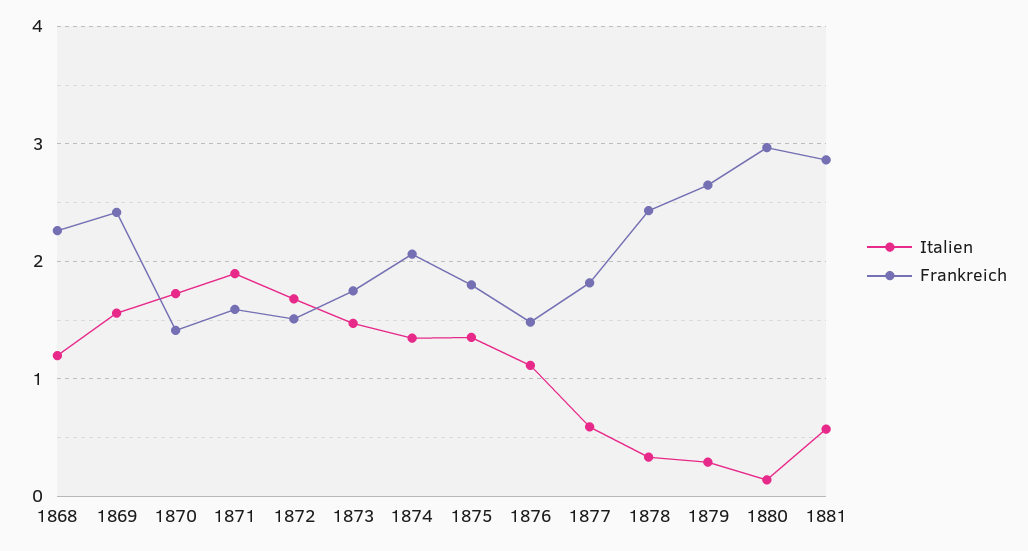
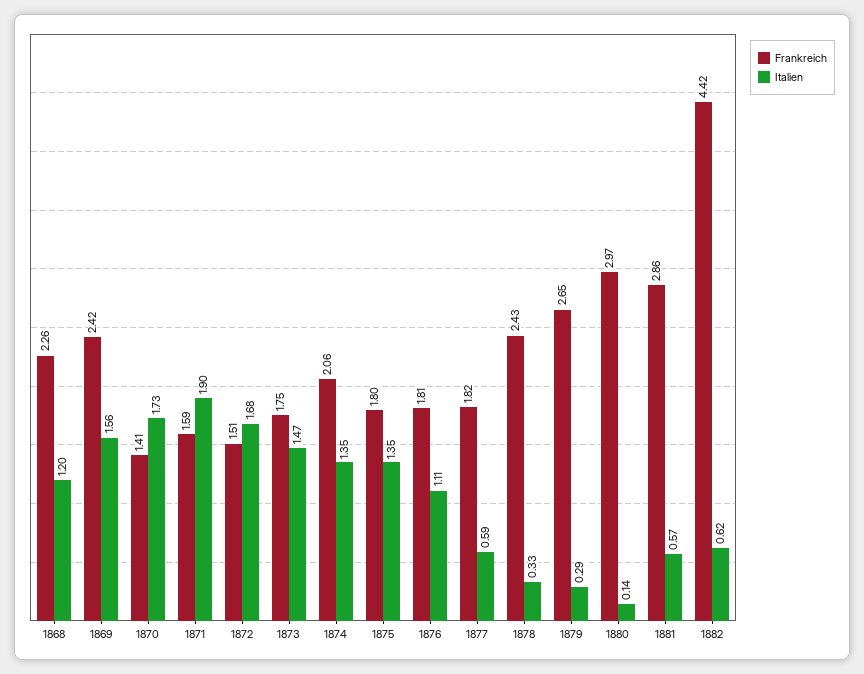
Frankreich, 1876: 1.5 -> 1.81
Frankreich, 1882: none -> 4.42
Italien, 1882: none -> 0.62

